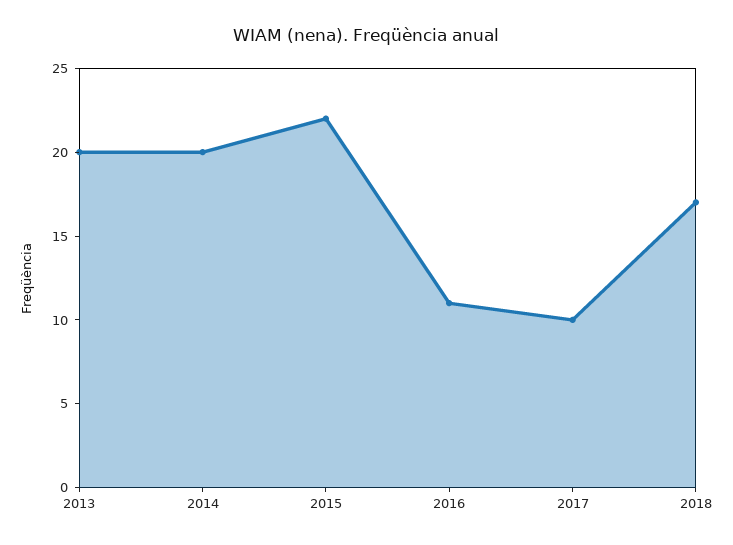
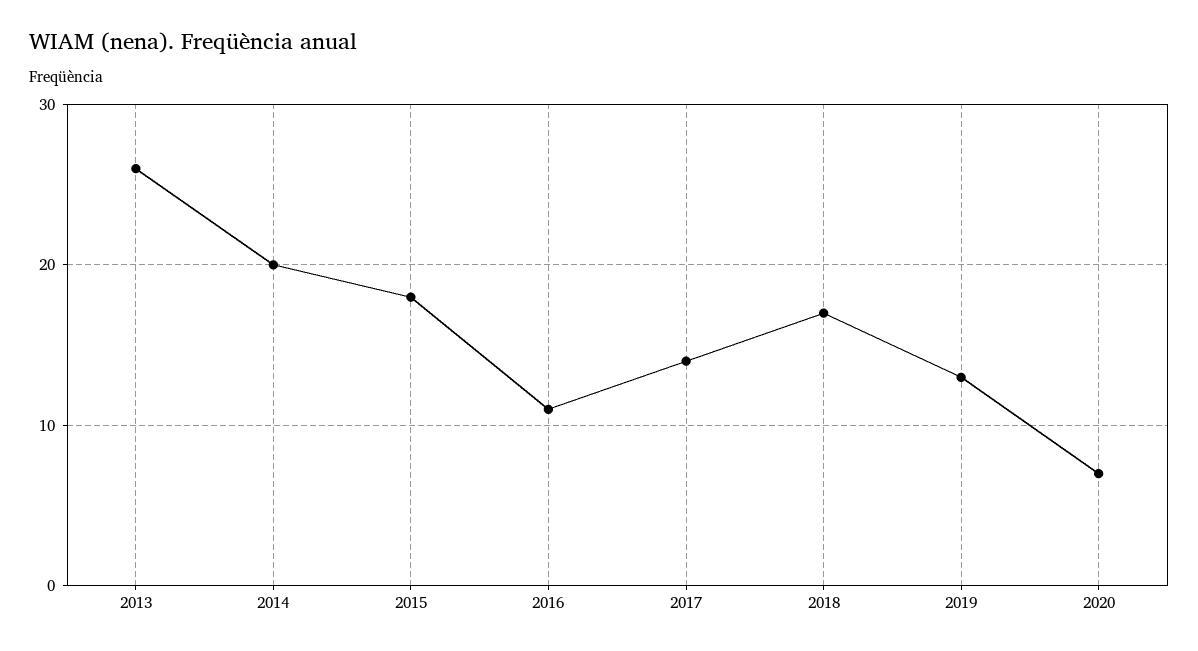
2013: 20 -> 26
2015: 22 -> 18
2017: 10 -> 14
2019: none -> 13
2020: none -> 7

